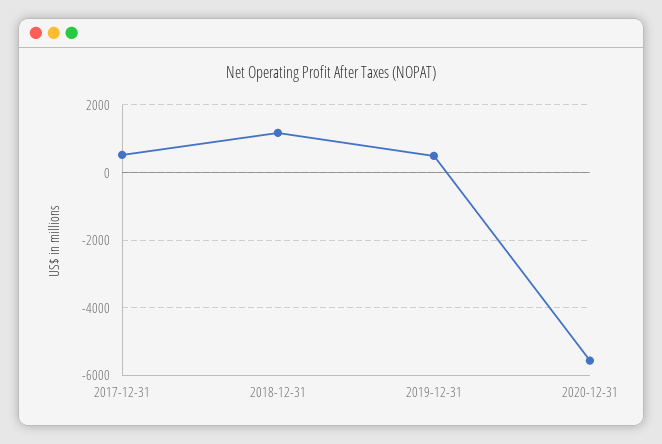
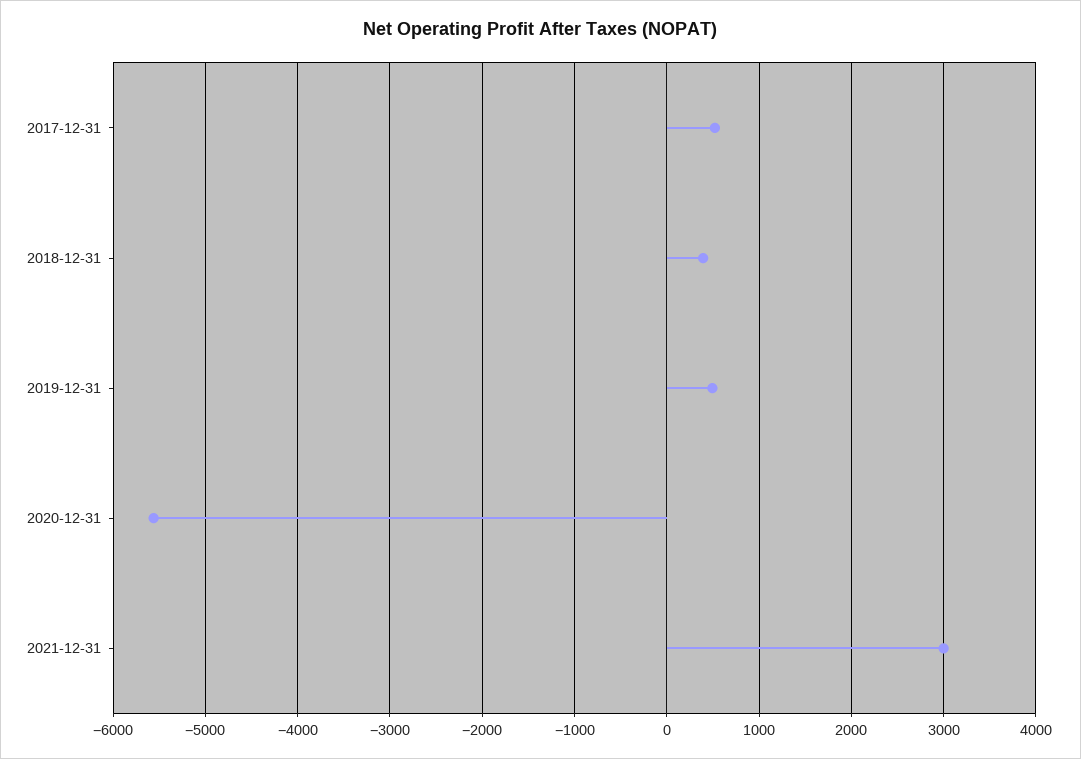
2018-12-31: 1200 -> 400
2021-12-31: none -> 3000

